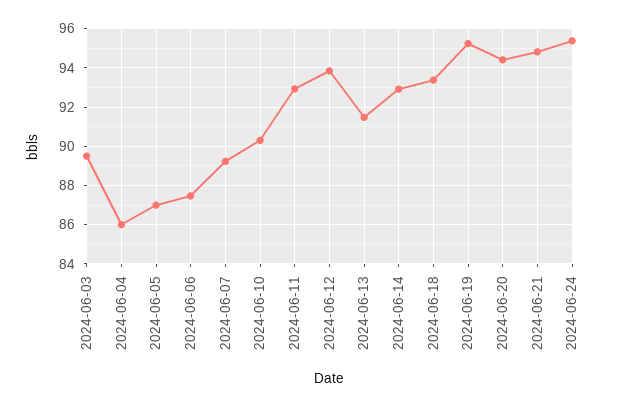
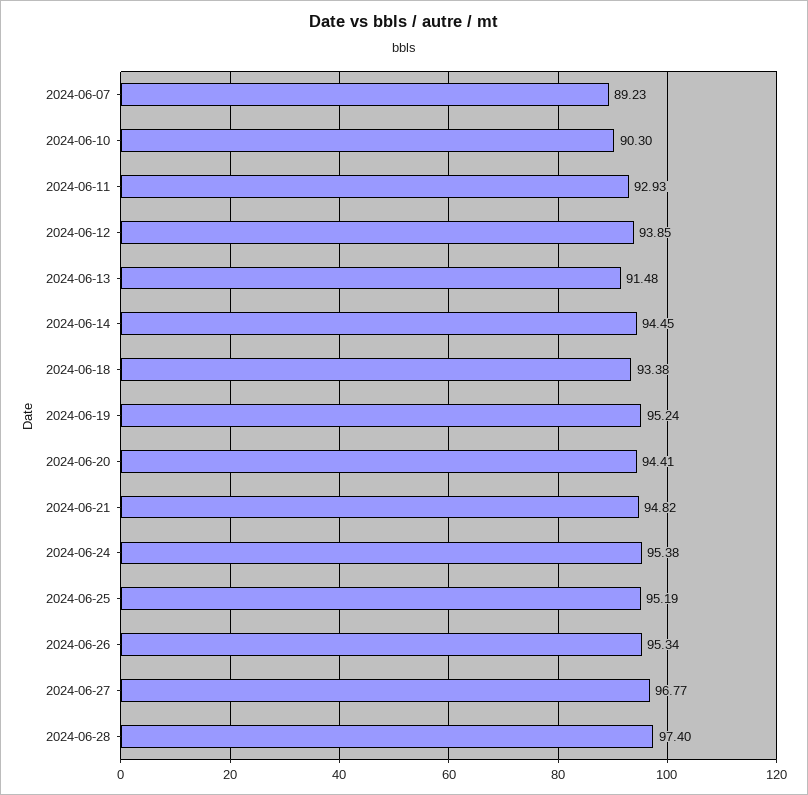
2024-06-03: 89.5 -> none
2024-06-04: 86 -> none
2024-06-05: 87 -> none
2024-06-06: 87.5 -> none
2024-06-14: 93 -> 94.45
2024-06-25: none -> 95.19
2024-06-26: none -> 95.34
2024-06-27: none -> 96.77
2024-06-28: none -> 97.4

